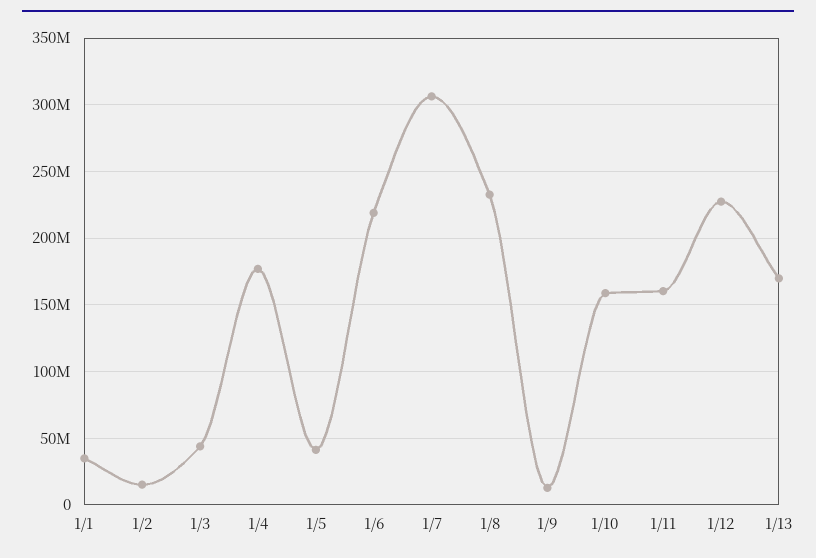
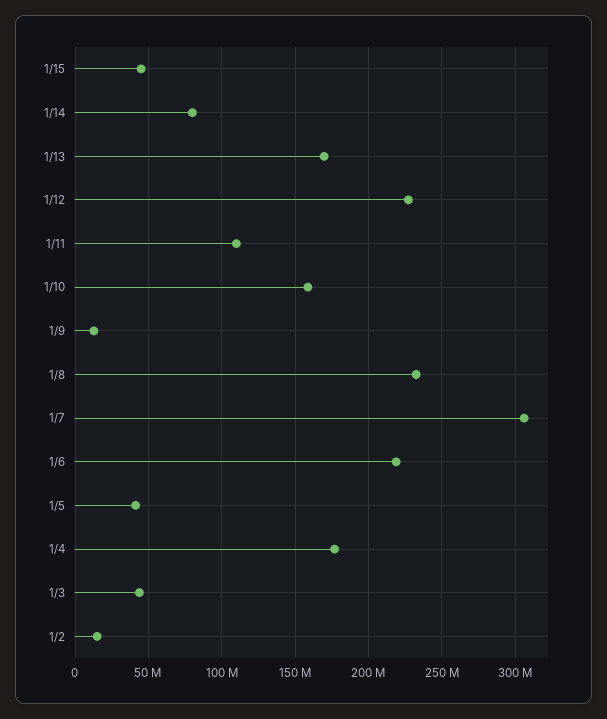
1/1: 35000000 -> none
1/11: 160000000 -> 110000000
1/15: none -> 45000000
1/14: none -> 80000000

